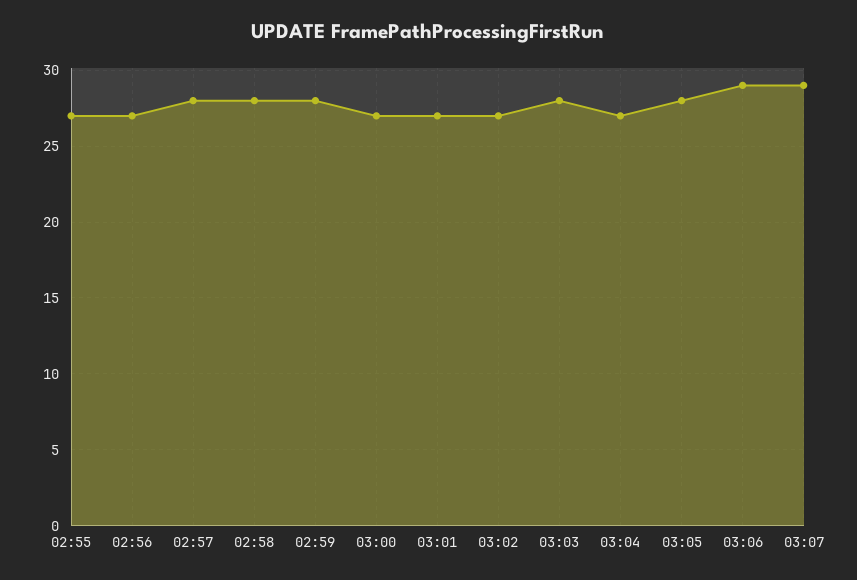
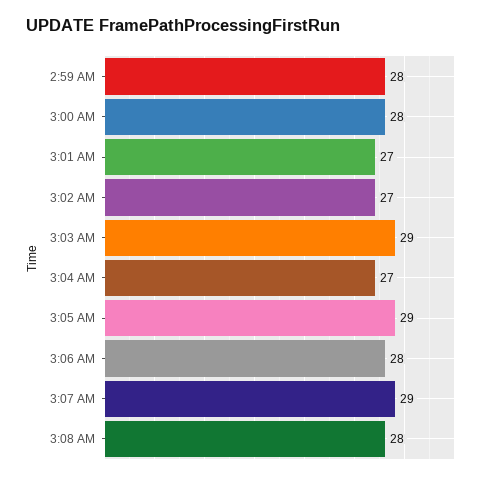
02:55: 27 -> none
02:56: 27 -> none
02:57: 28 -> none
02:58: 28 -> none
03:00: 27 -> 28
03:03: 28 -> 29
03:05: 28 -> 29
03:06: 29 -> 28
3:08 AM: none -> 28

